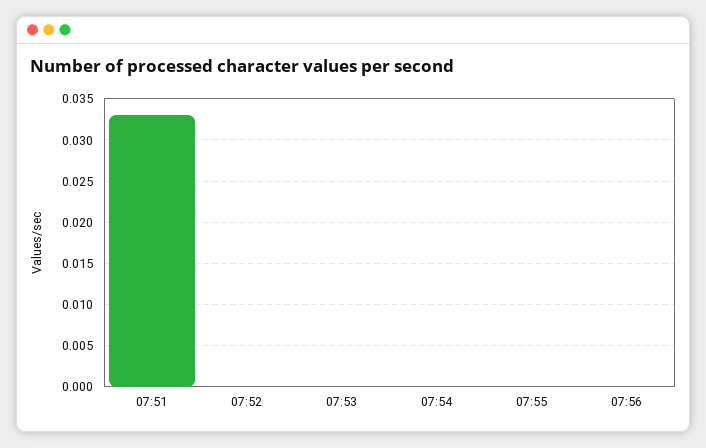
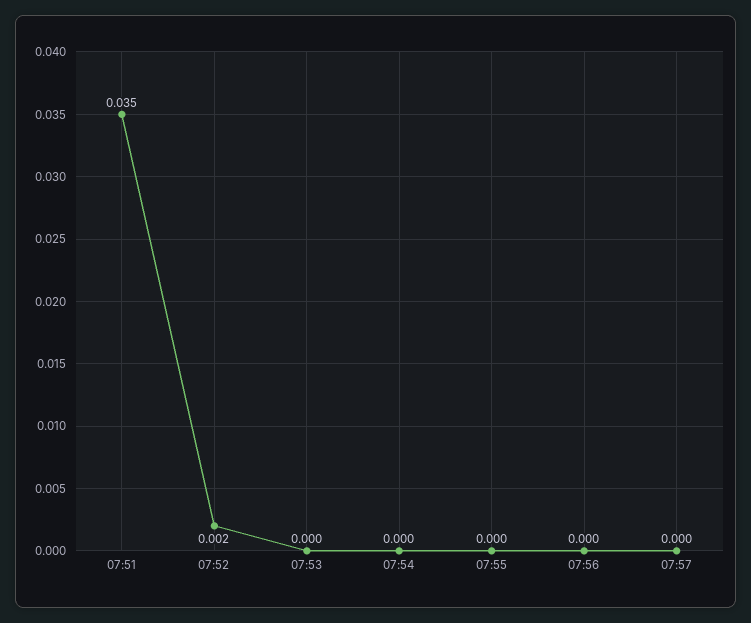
07:51: 0.033 -> 0.035
07:52: 0 -> 0.002
07:57: none -> 0

